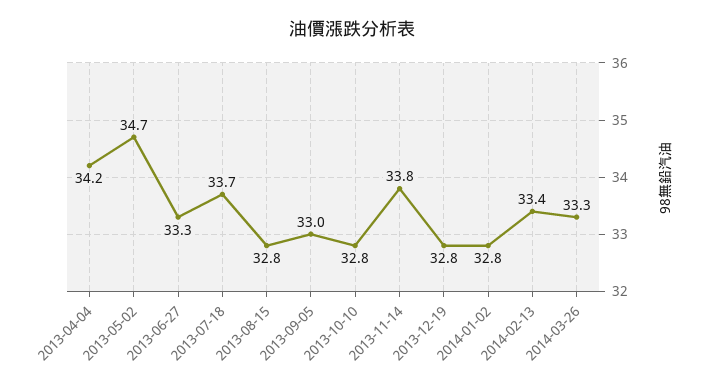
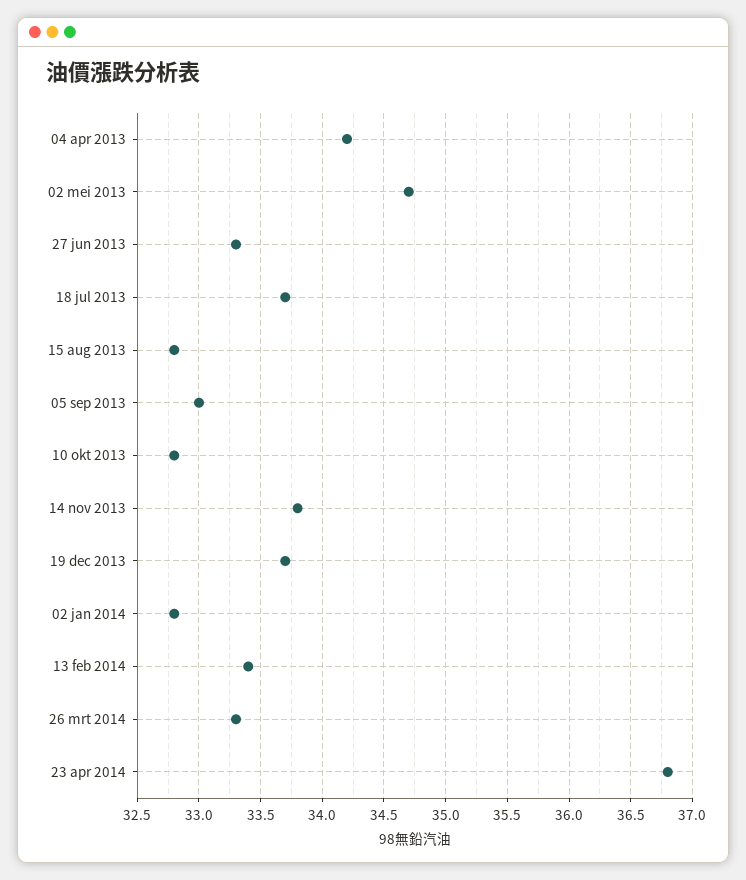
2013-12-19: 32.8 -> 33.7
23 apr 2014: none -> 36.8

